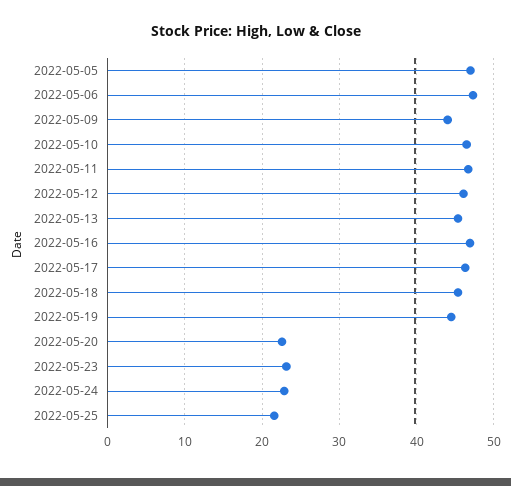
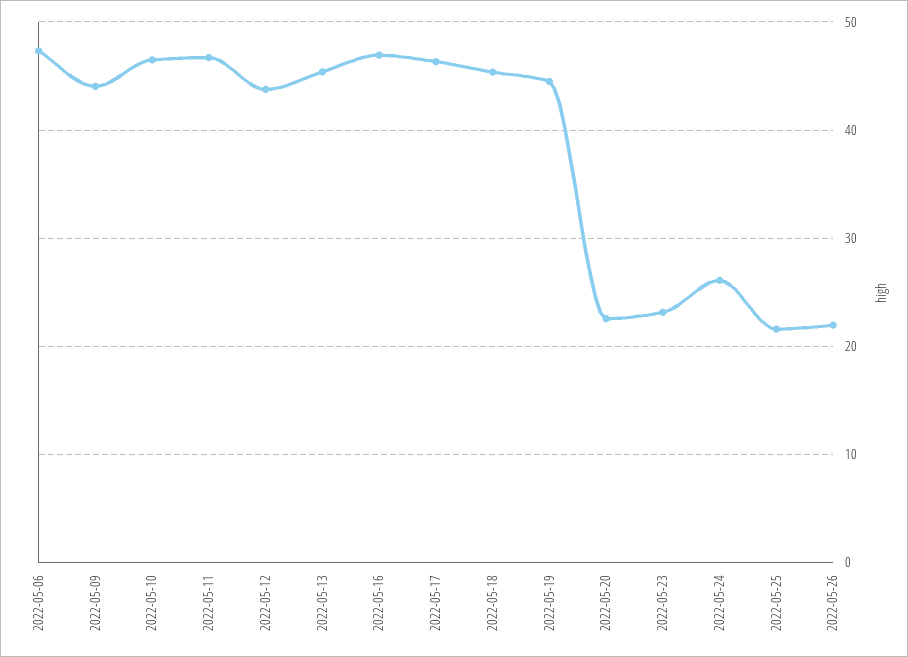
2022-05-05: 47 -> none
2022-05-12: 46 -> 44
2022-05-24: 23 -> 26
2022-05-26: none -> 22

